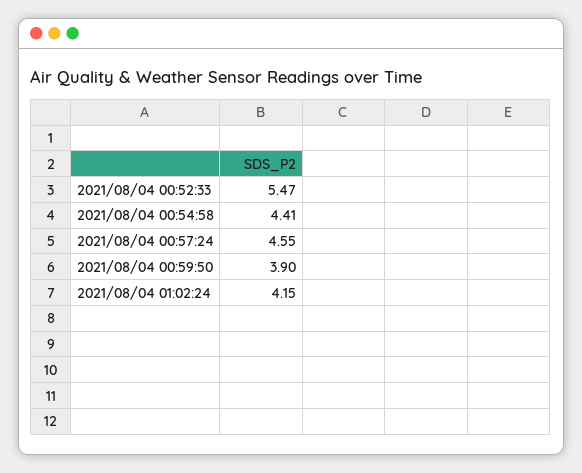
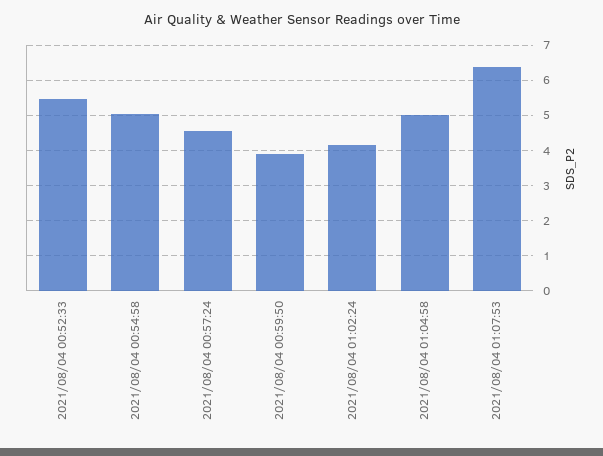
2021/08/04 00:54:58: 4.41 -> 5
2021/08/04 01:04:58: none -> 5
2021/08/04 01:07:53: none -> 6.4

